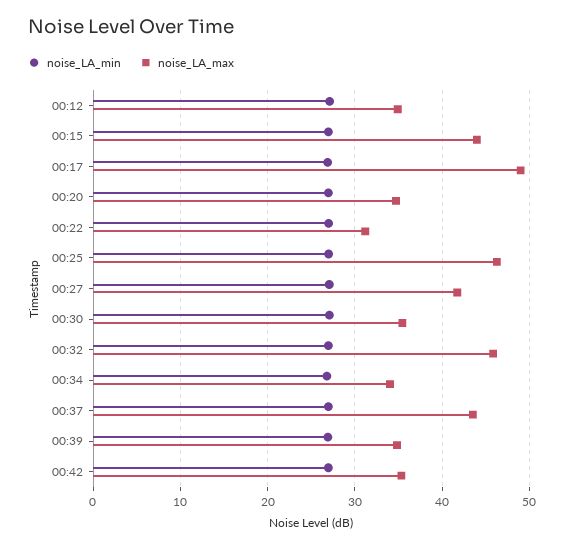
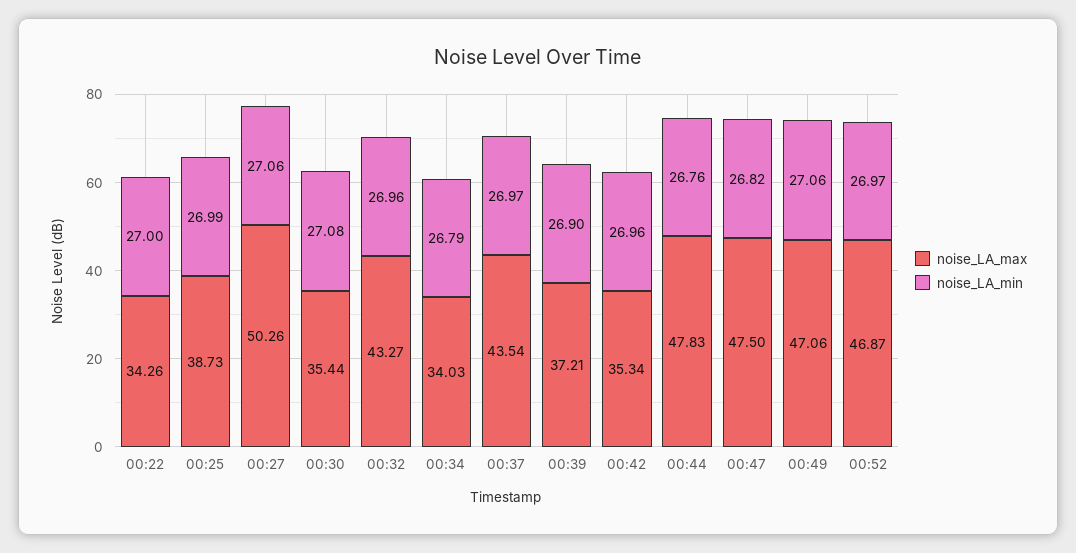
noise_LA_min, 00:12: 27 -> none
noise_LA_max, 00:12: 35 -> none
noise_LA_min, 00:15: 27 -> none
noise_LA_max, 00:15: 44 -> none
noise_LA_min, 00:17: 27 -> none
noise_LA_max, 00:17: 49 -> none
noise_LA_min, 00:20: 27 -> none
noise_LA_max, 00:20: 35 -> none
noise_LA_max, 00:22: 31 -> 34.26
noise_LA_max, 00:25: 46 -> 38.73
noise_LA_max, 00:27: 42 -> 50.26
noise_LA_max, 00:32: 46 -> 43.27
noise_LA_max, 00:39: 35 -> 37.21
noise_LA_max, 00:44: none -> 47.83
noise_LA_min, 00:44: none -> 26.76
noise_LA_max, 00:47: none -> 47.5
noise_LA_min, 00:47: none -> 26.82
noise_LA_max, 00:49: none -> 47.06
noise_LA_min, 00:49: none -> 27.06
noise_LA_max, 00:52: none -> 46.87
noise_LA_min, 00:52: none -> 26.97

